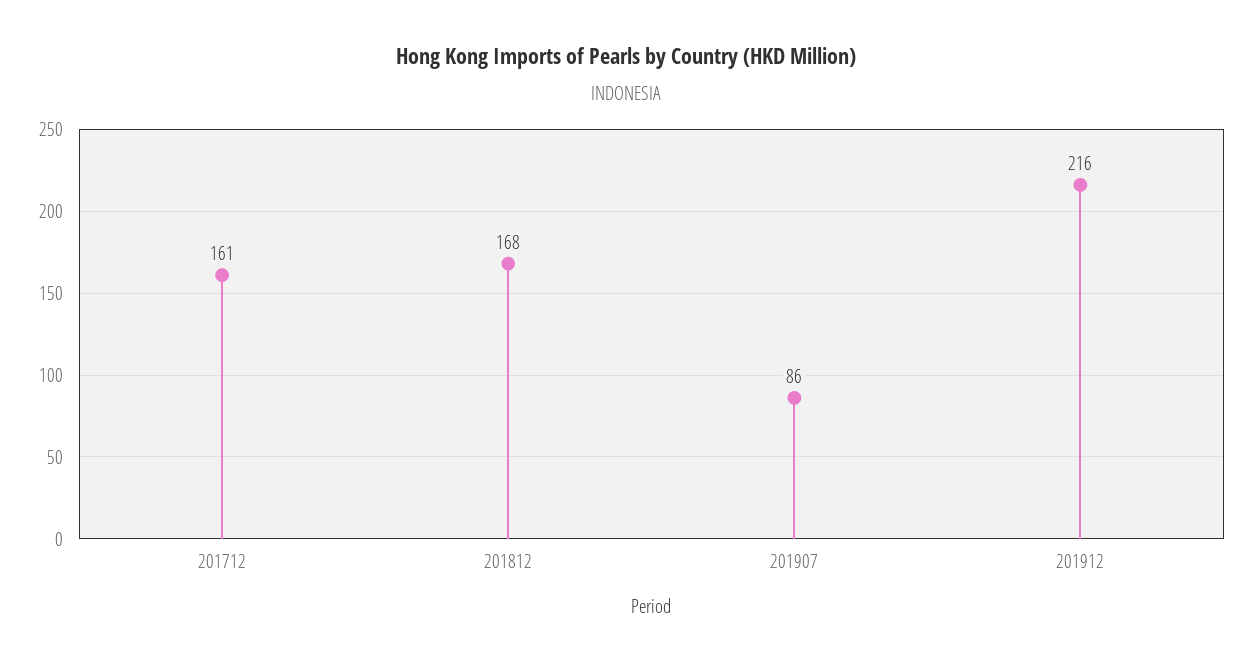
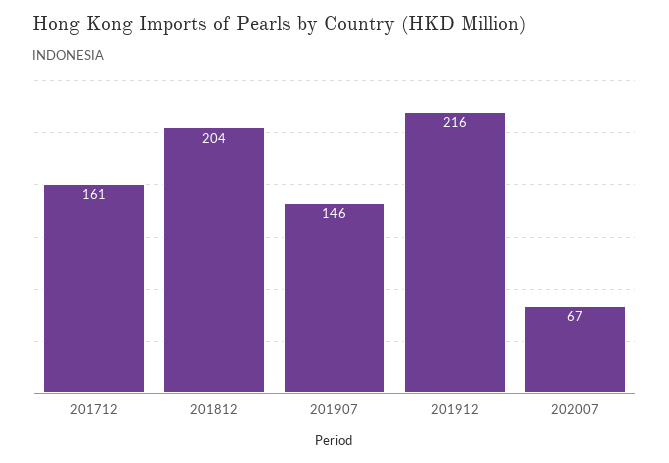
201812: 168 -> 204
201907: 86 -> 146
202007: none -> 67

